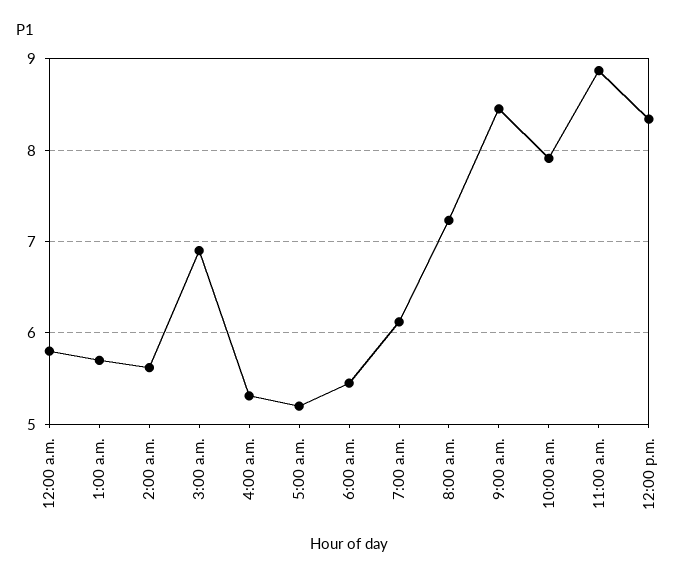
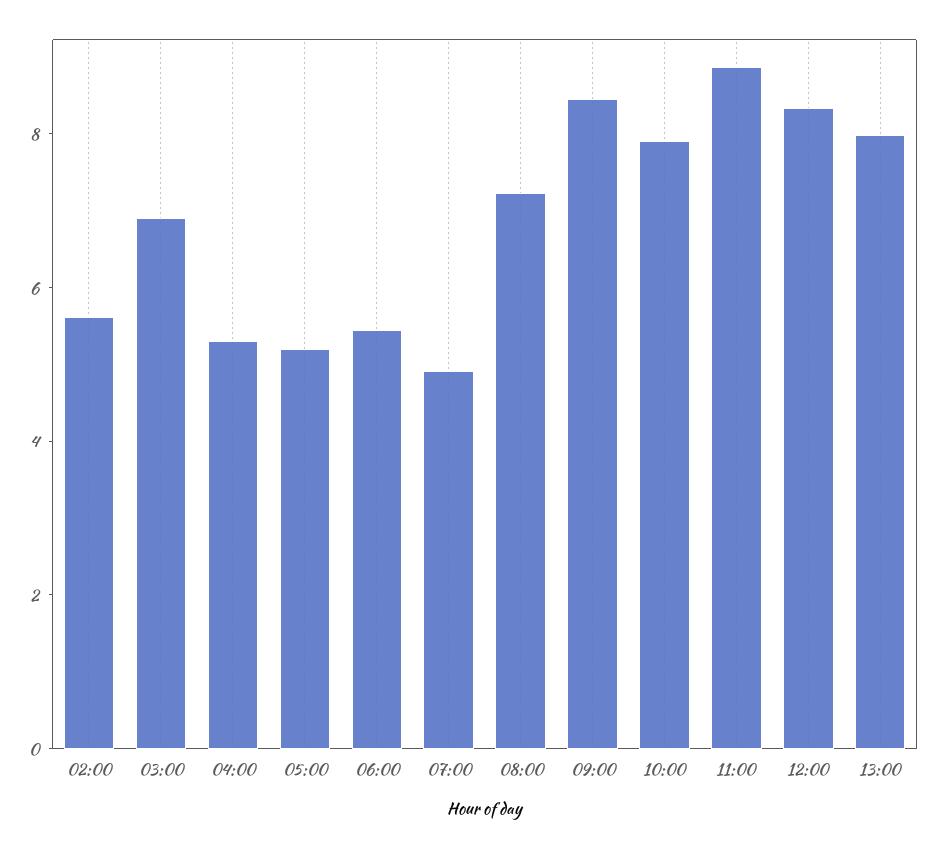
12:00 a.m.: 5.8 -> none
1:00 a.m.: 5.7 -> none
7:00 a.m.: 6.1 -> 5
13:00: none -> 8

